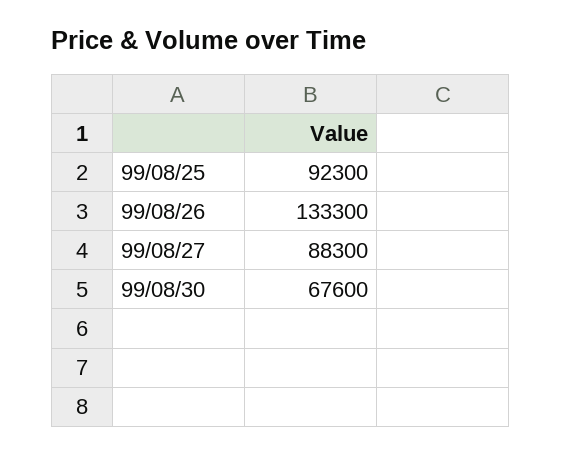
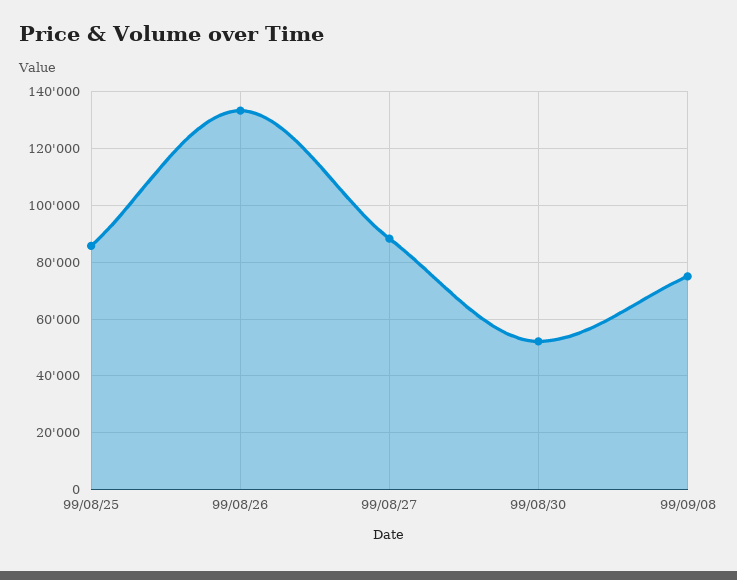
99/08/25: 92300 -> 85000
99/08/30: 67600 -> 52500
99/09/08: none -> 75000

